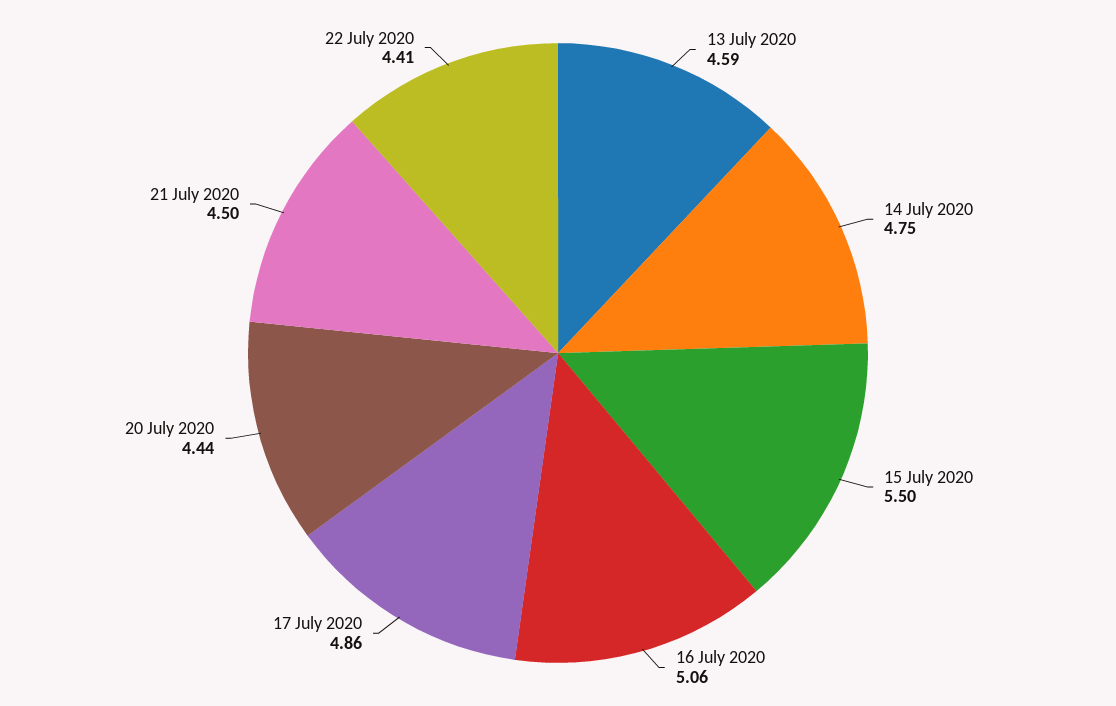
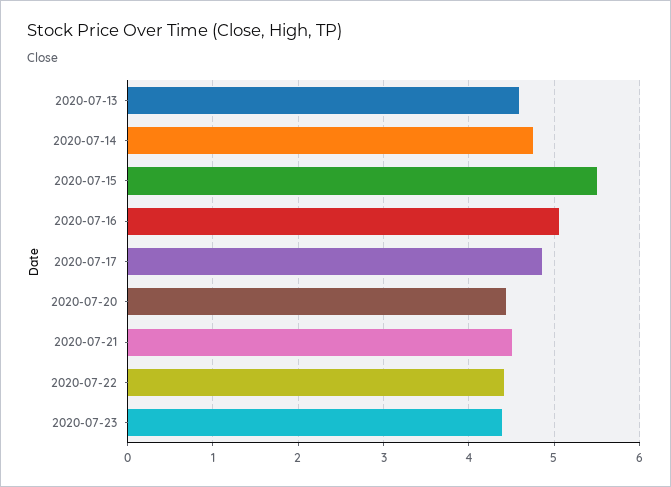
2020-07-23: none -> 4.4

